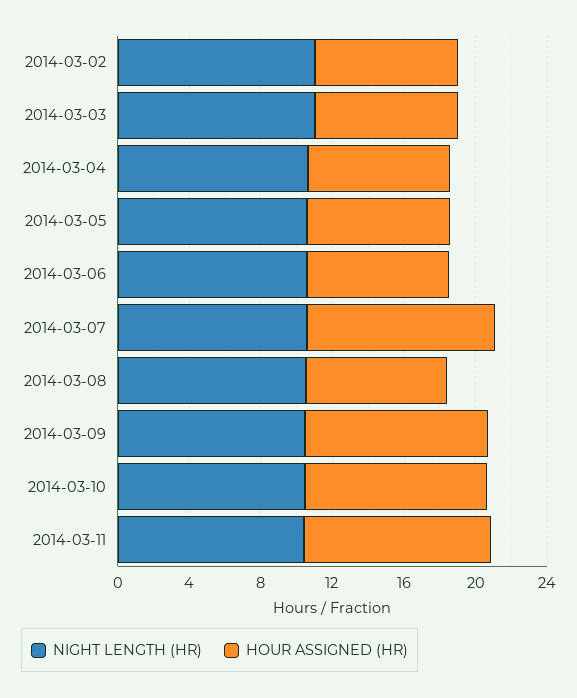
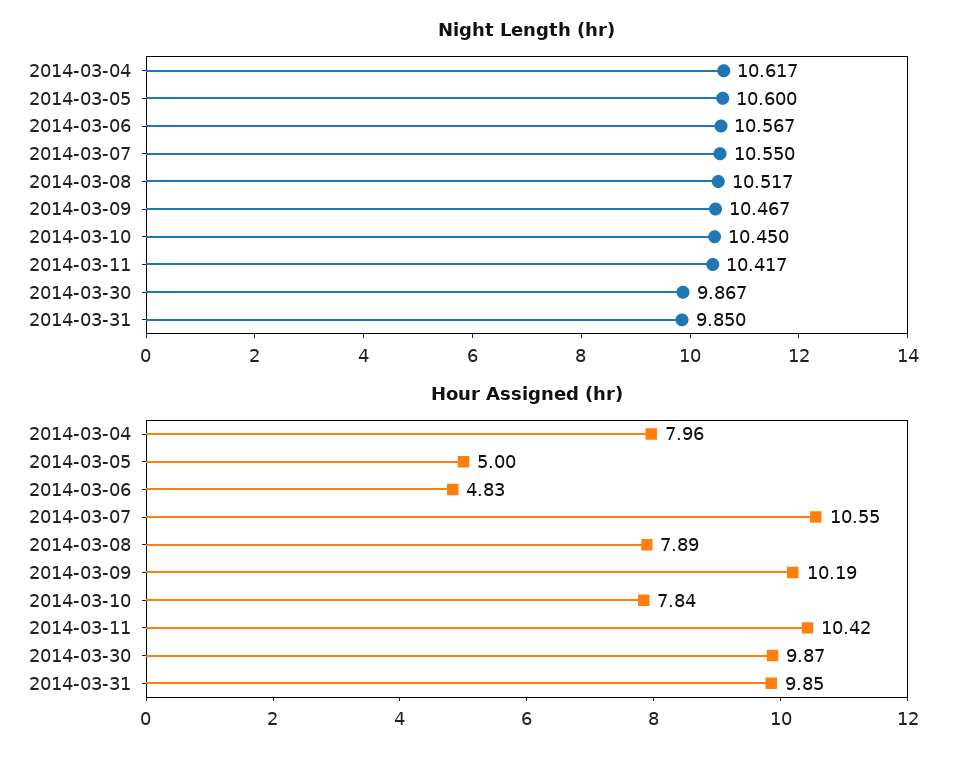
NIGHT LENGTH (HR), 2014-03-02: 11 -> none
HOUR ASSIGNED (HR), 2014-03-02: 8 -> none
NIGHT LENGTH (HR), 2014-03-03: 11 -> none
HOUR ASSIGNED (HR), 2014-03-03: 8 -> none
HOUR ASSIGNED (HR), 2014-03-05: 8 -> 5
HOUR ASSIGNED (HR), 2014-03-06: 8 -> 4.83
HOUR ASSIGNED (HR), 2014-03-10: 10 -> 7.84
NIGHT LENGTH (HR), 2014-03-30: none -> 9.867
NIGHT LENGTH (HR), 2014-03-31: none -> 9.85
HOUR ASSIGNED (HR), 2014-03-30: none -> 9.87
HOUR ASSIGNED (HR), 2014-03-31: none -> 9.85

